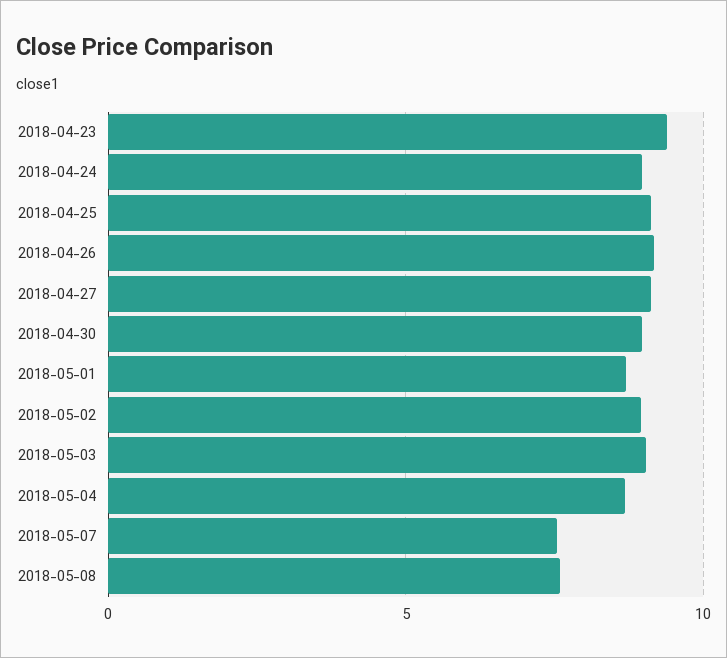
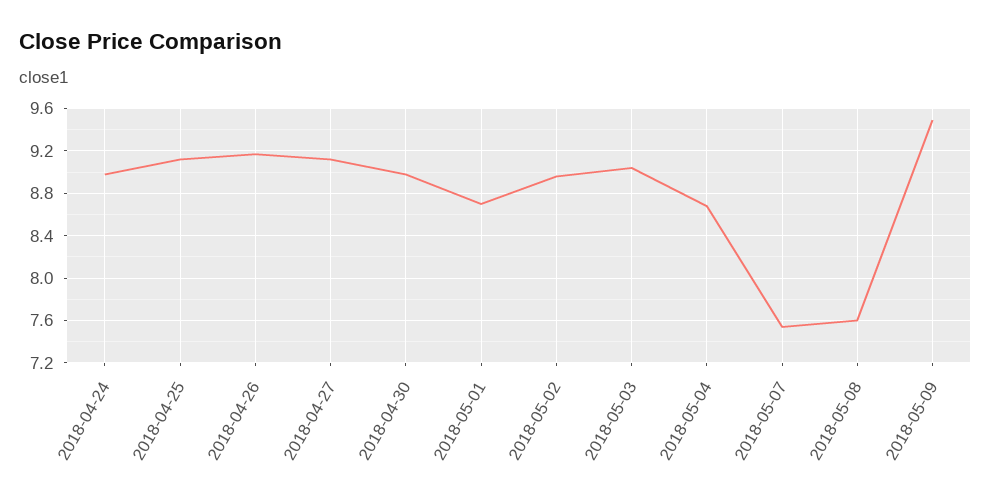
2018-04-23: 9.5 -> none
2018-05-09: none -> 9.5

